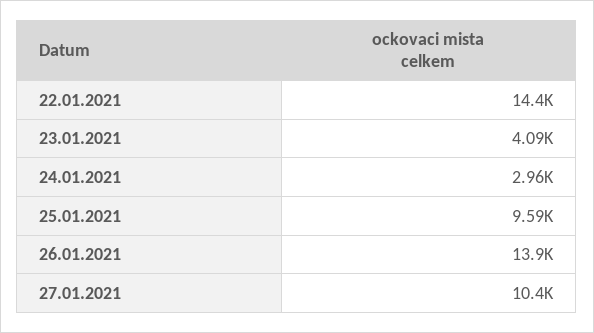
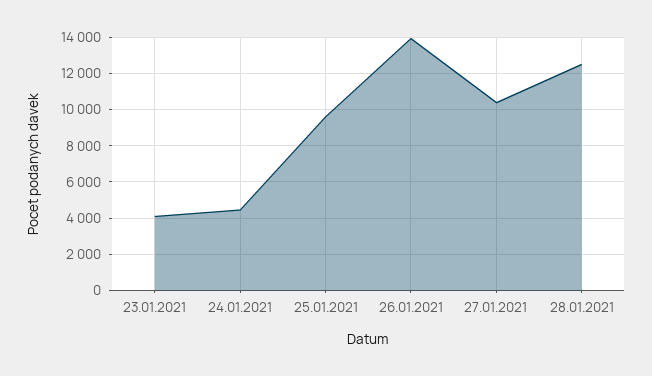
22.01.2021: 14400 -> none
24.01.2021: 2960 -> 4500
28.01.2021: none -> 12500

